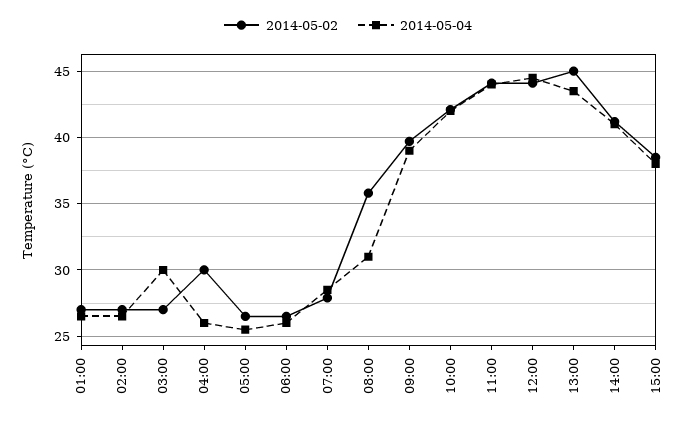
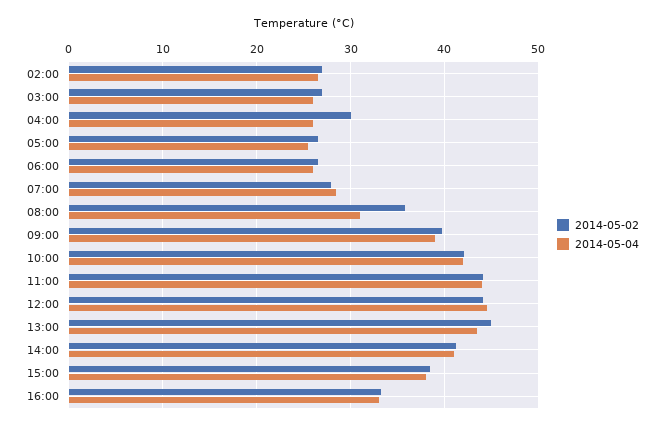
2014-05-02, 01:00: 27 -> none
2014-05-04, 01:00: 26.5 -> none
2014-05-04, 03:00: 30 -> 26
2014-05-02, 16:00: none -> 33
2014-05-04, 16:00: none -> 33

